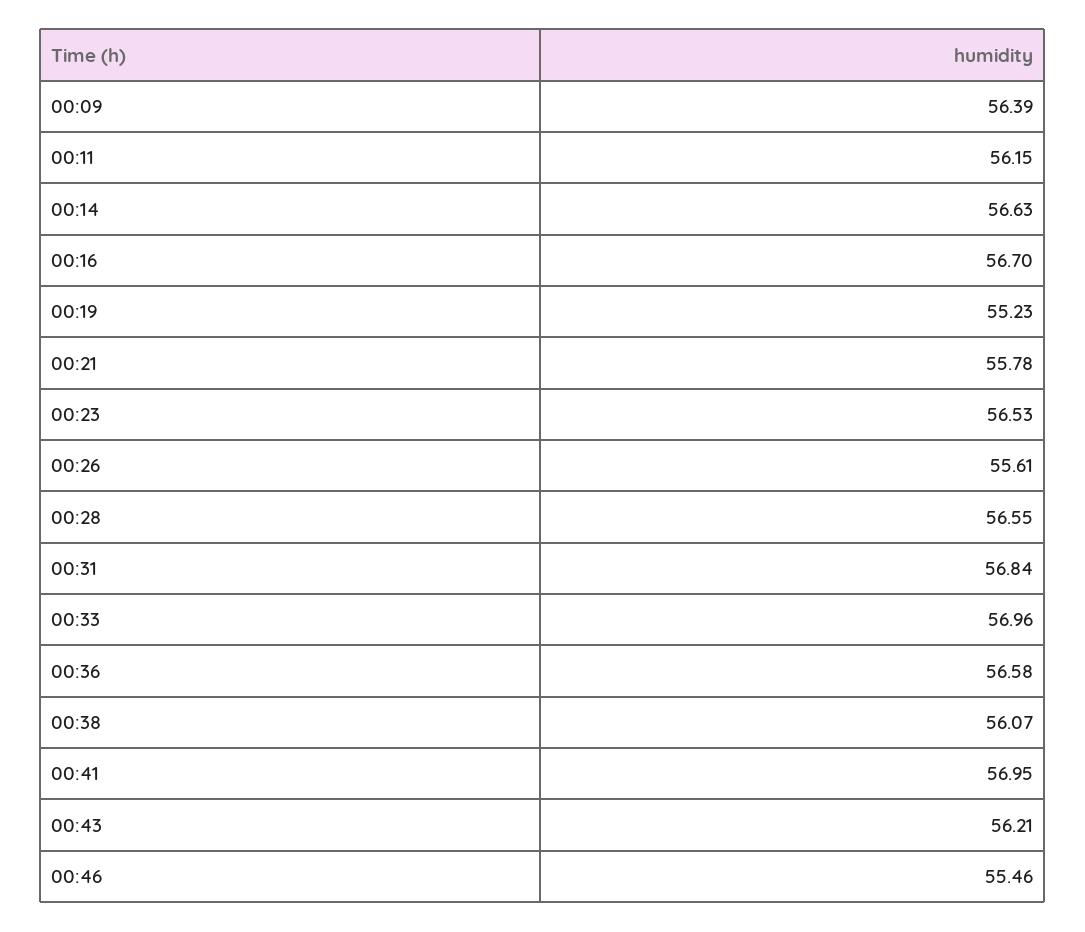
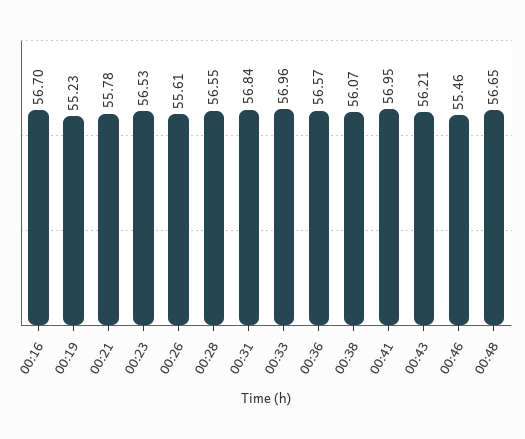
00:09: 56.39 -> none
00:11: 56.15 -> none
00:14: 56.63 -> none
00:36: 56.58 -> 56.57
00:48: none -> 56.65

